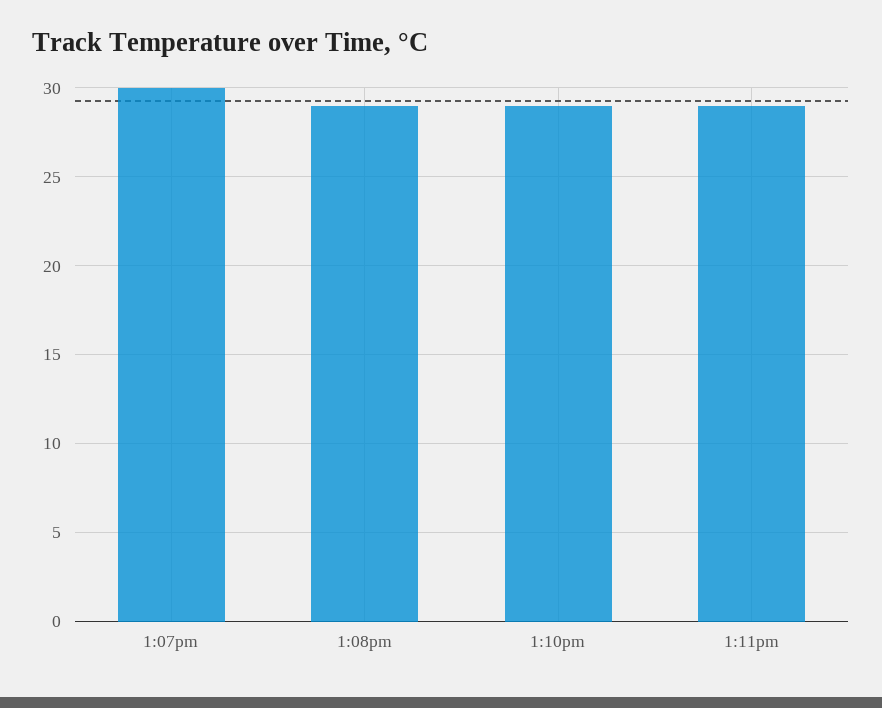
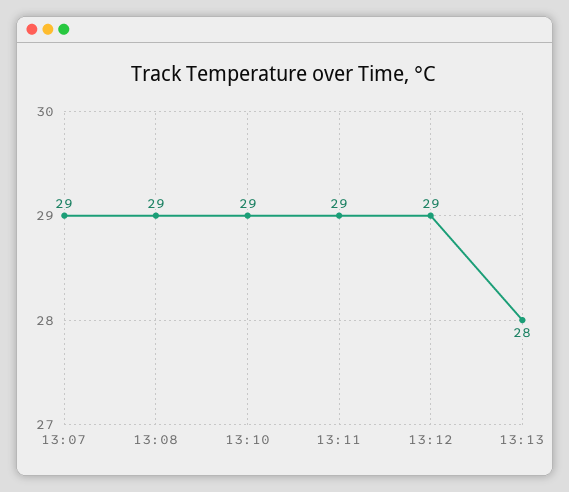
1:07pm: 30 -> 29
13:12: none -> 29
13:13: none -> 28

